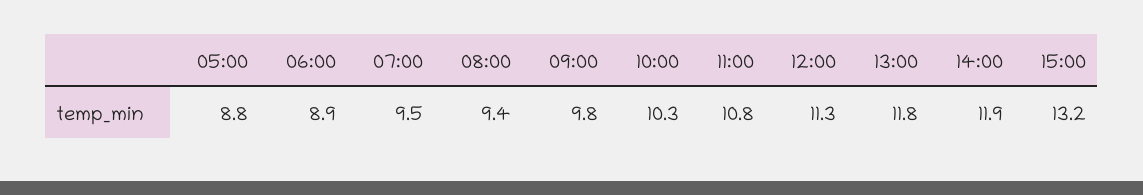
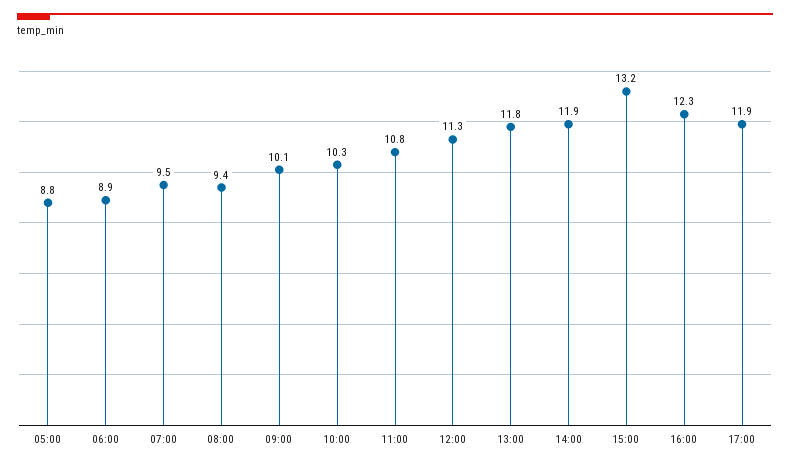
09:00: 9.8 -> 10.1
16:00: none -> 12.3
17:00: none -> 11.9

